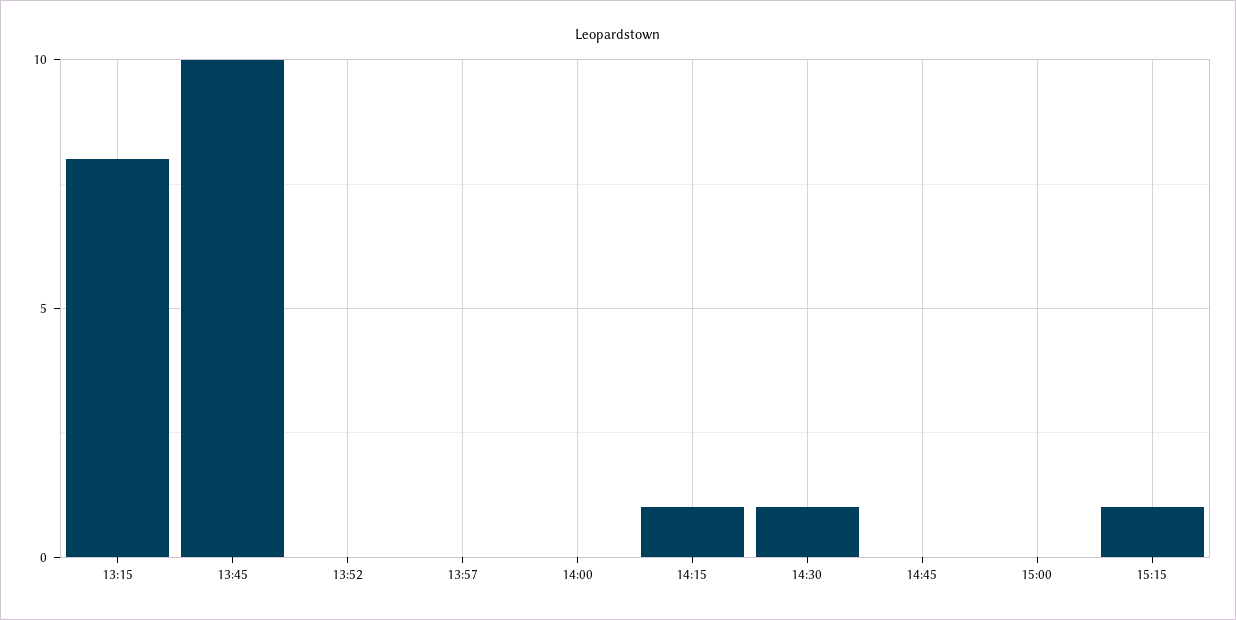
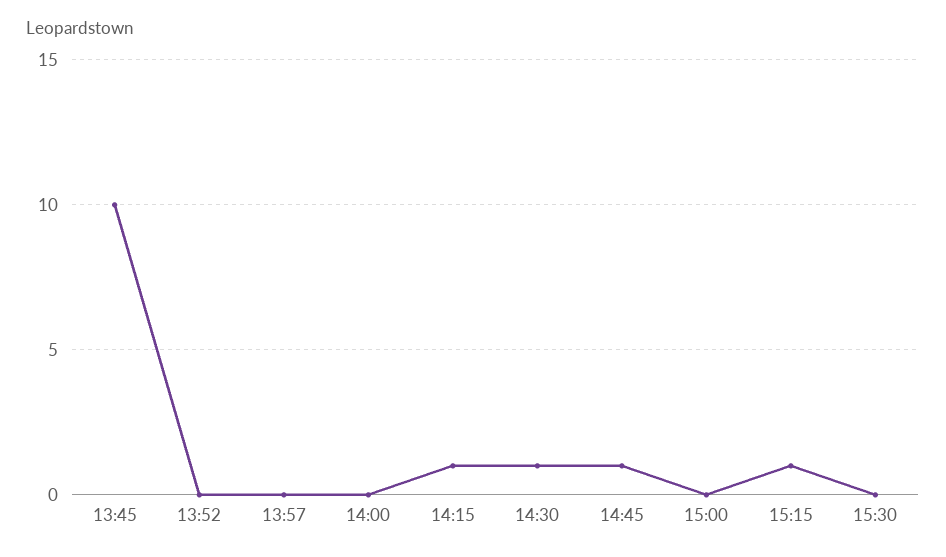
13:15: 8 -> none
14:45: 0 -> 1
15:30: none -> 0

